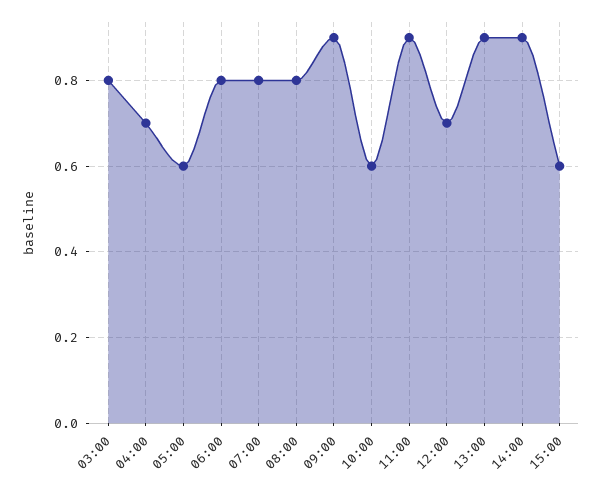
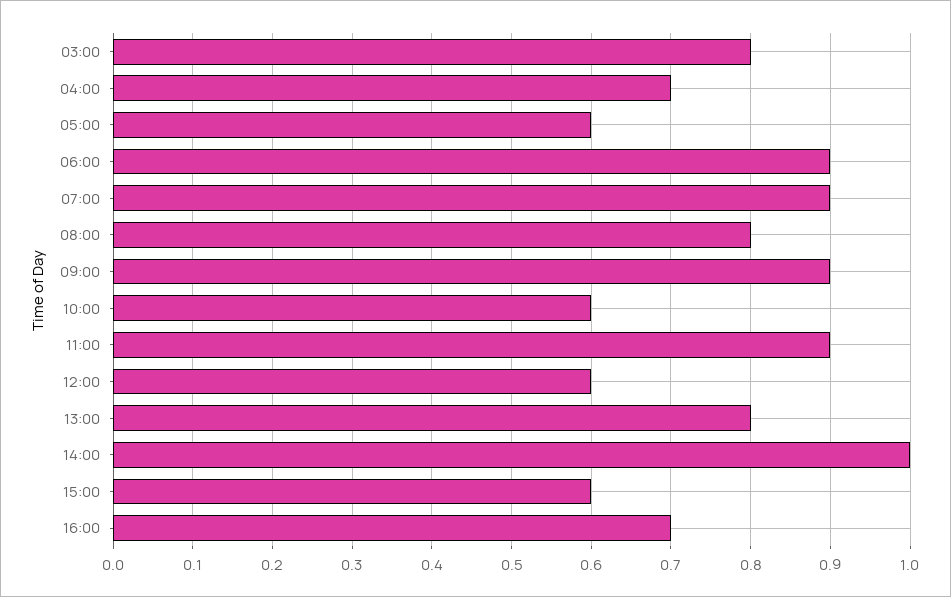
06:00: 0.8 -> 0.9
07:00: 0.8 -> 0.9
12:00: 0.7 -> 0.6
13:00: 0.9 -> 0.8
14:00: 0.9 -> 1
16:00: none -> 0.7

